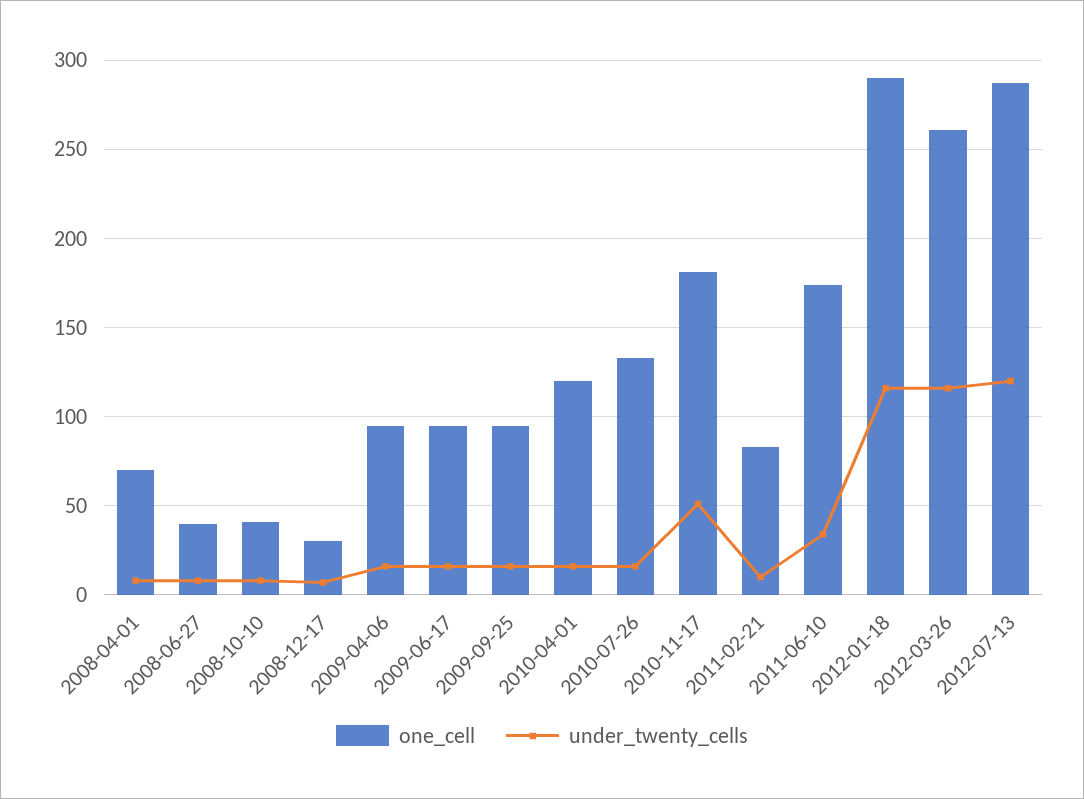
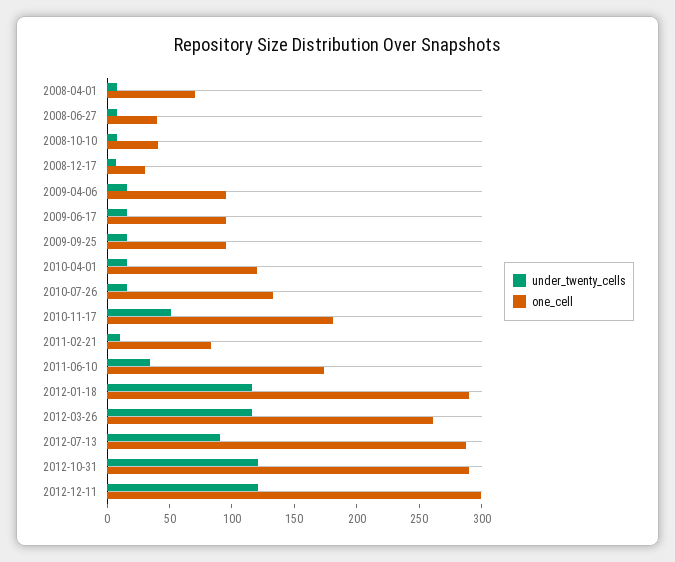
under_twenty_cells, 2012-07-13: 120 -> 90
under_twenty_cells, 2012-10-31: none -> 120
one_cell, 2012-10-31: none -> 290
under_twenty_cells, 2012-12-11: none -> 120
one_cell, 2012-12-11: none -> 300

